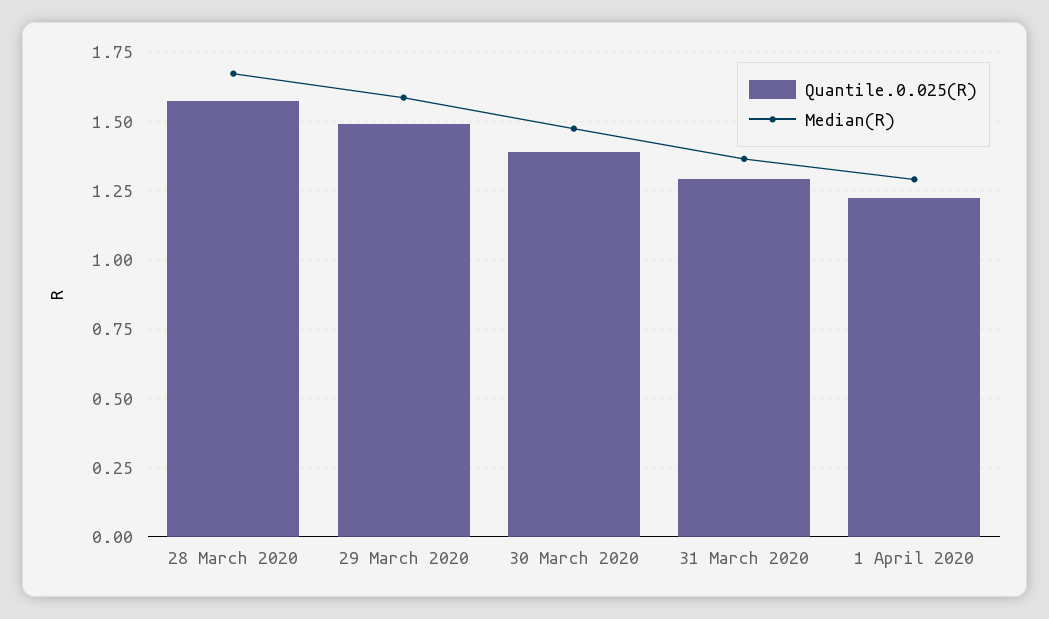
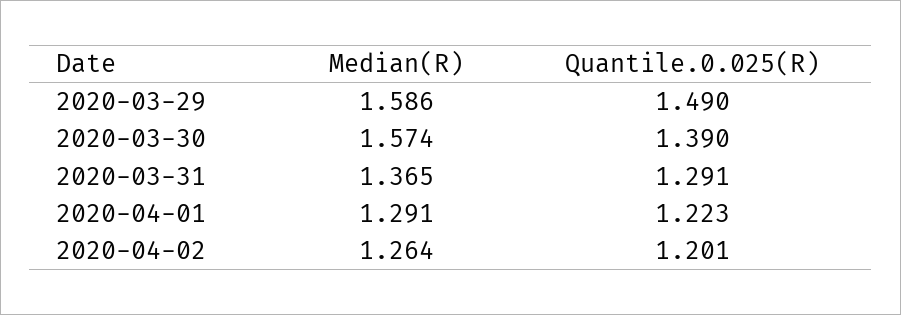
Quantile.0.025(R), 28 March 2020: 1.575 -> none
Median(R), 28 March 2020: 1.675 -> none
Median(R), 30 March 2020: 1.475 -> 1.574
Median(R), 2020-04-02: none -> 1.264
Quantile.0.025(R), 2020-04-02: none -> 1.201

